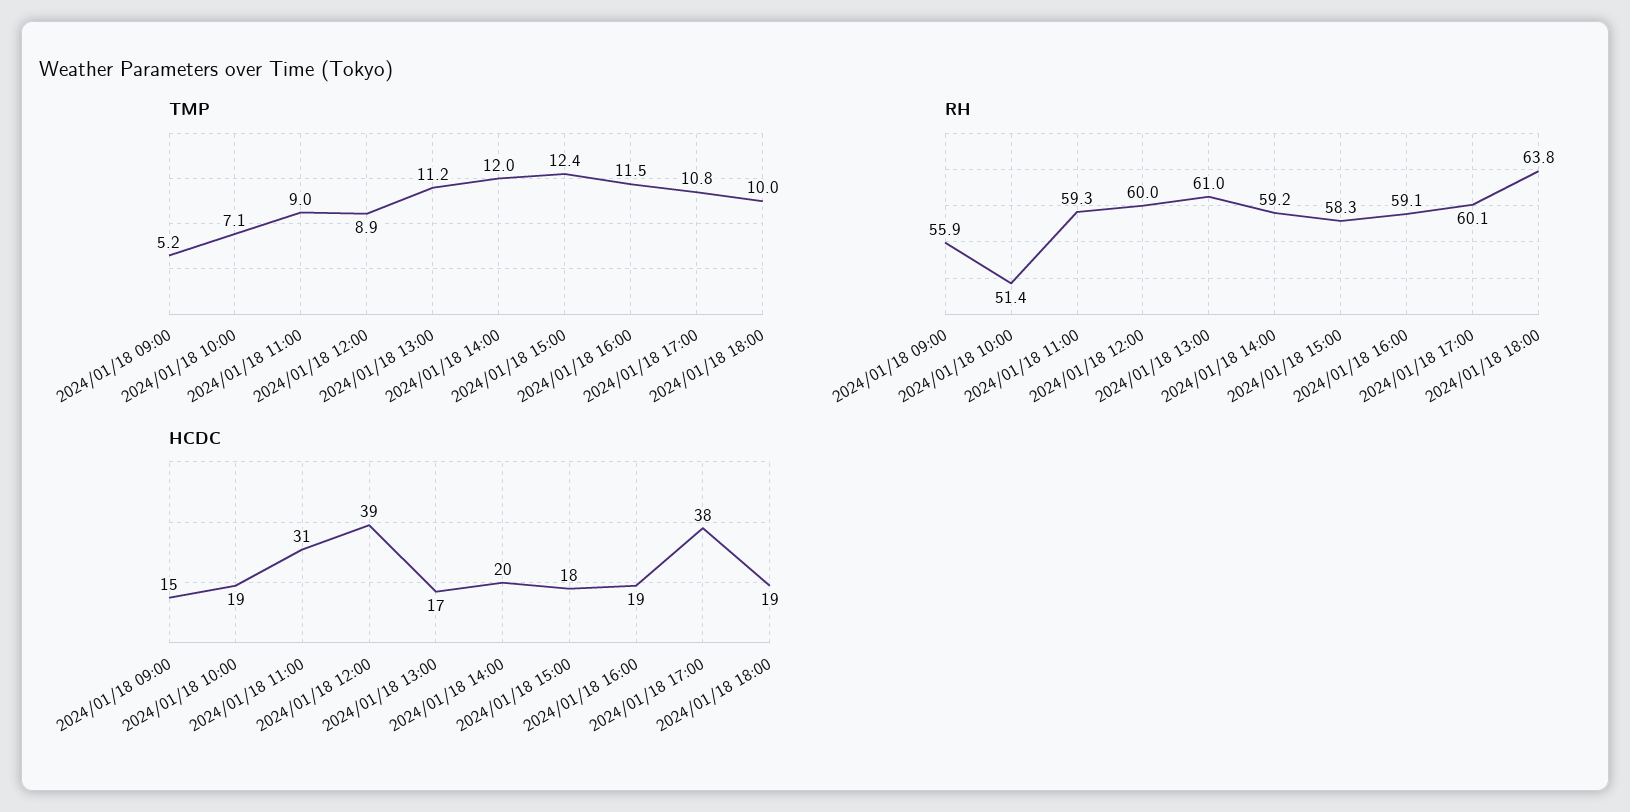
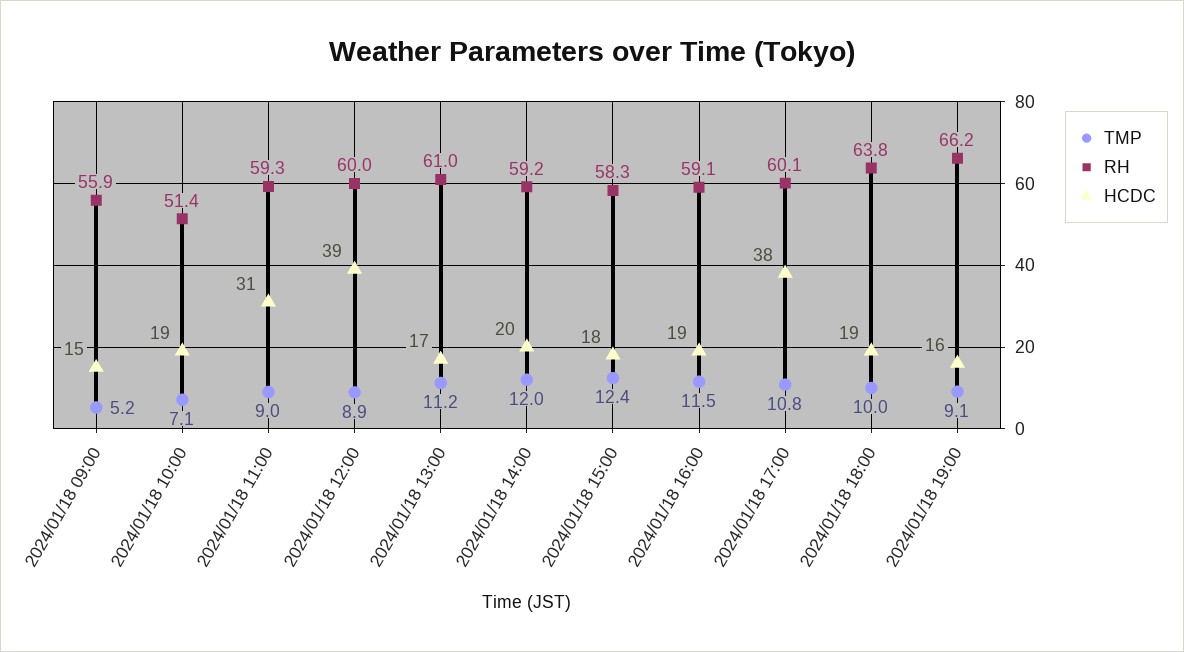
TMP, 2024/01/18 19:00: none -> 9.1
RH, 2024/01/18 19:00: none -> 66.2
HCDC, 2024/01/18 19:00: none -> 16

